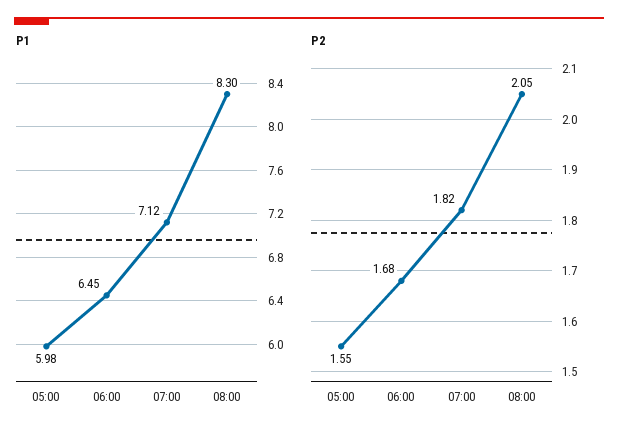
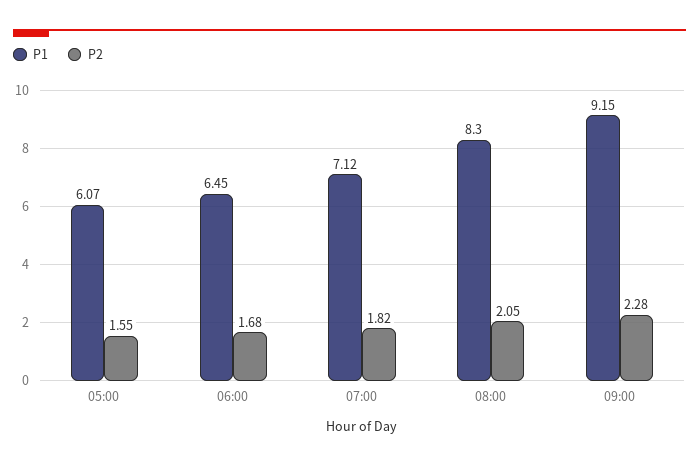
P1, 05:00: 5.98 -> 6.07
P1, 09:00: none -> 9.15
P2, 09:00: none -> 2.28

